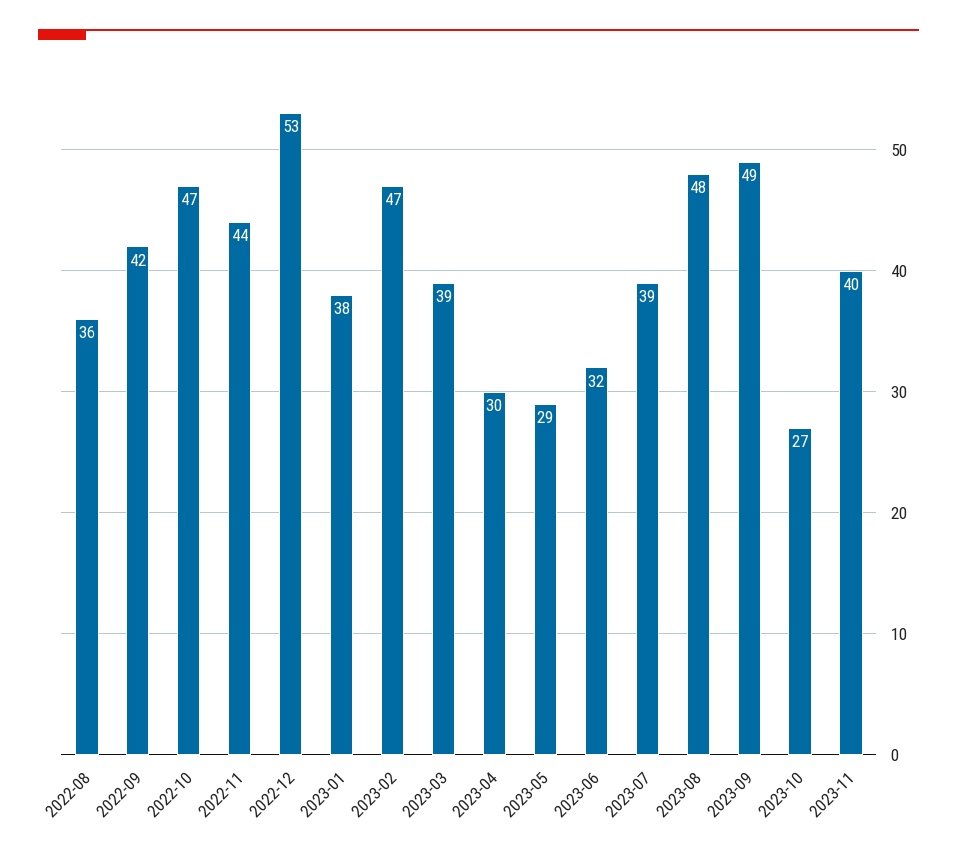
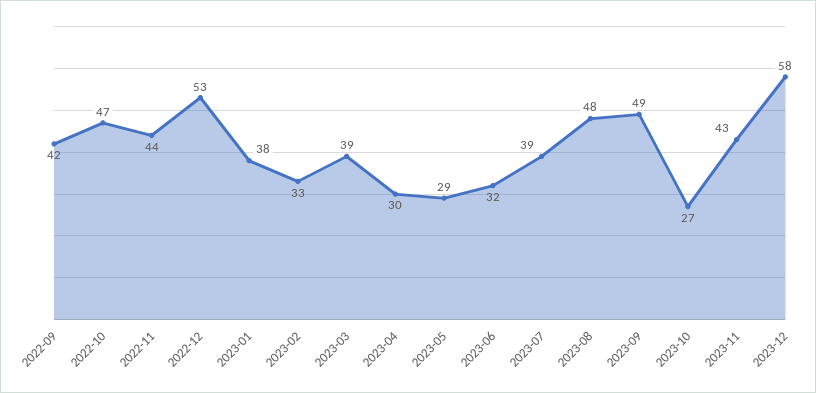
2022-08: 36 -> none
2023-02: 47 -> 33
2023-11: 40 -> 43
2023-12: none -> 58

